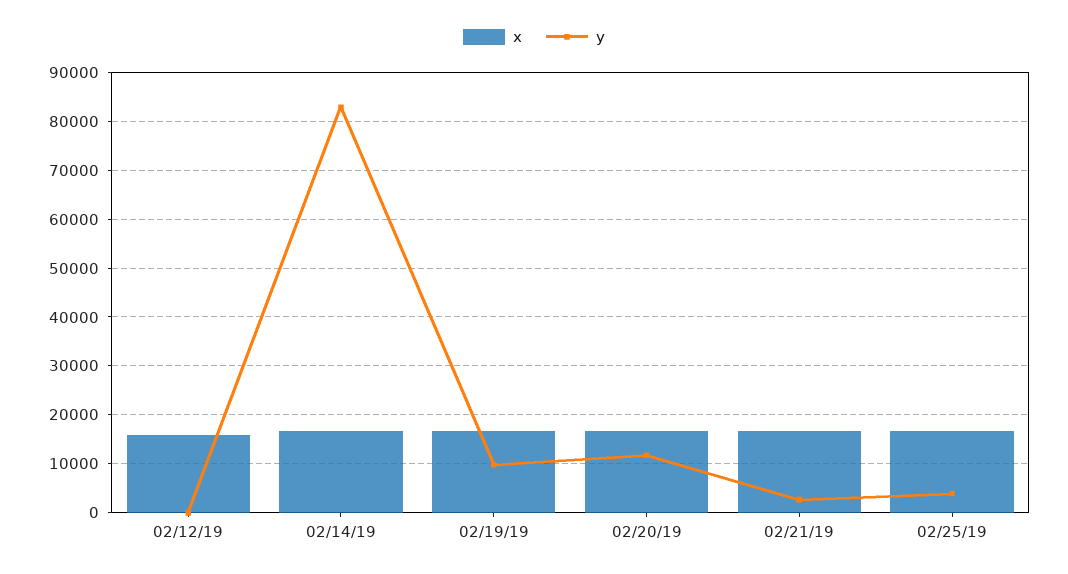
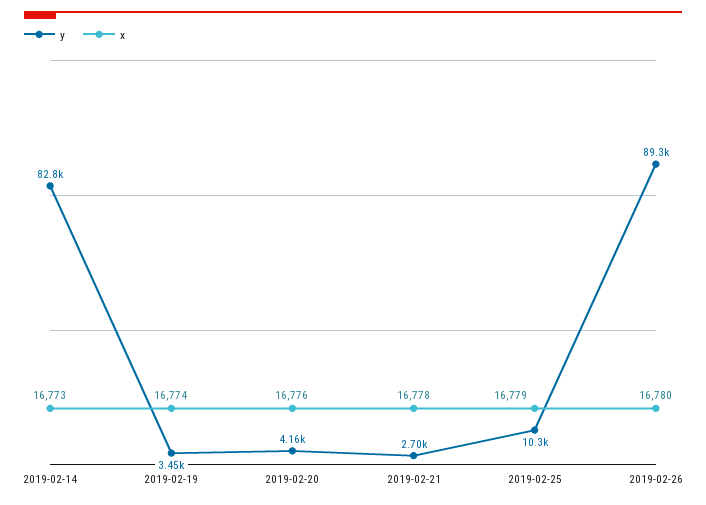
x, 02/12/19: 16000 -> none
y, 02/12/19: 0 -> none
y, 02/19/19: 10000 -> 3450
y, 02/20/19: 12000 -> 4160
y, 02/25/19: 4000 -> 10300
y, 2019-02-26: none -> 89300
x, 2019-02-26: none -> 16780

